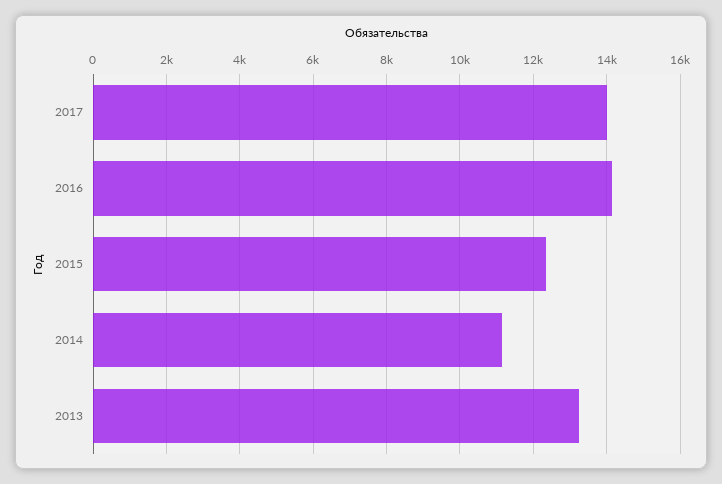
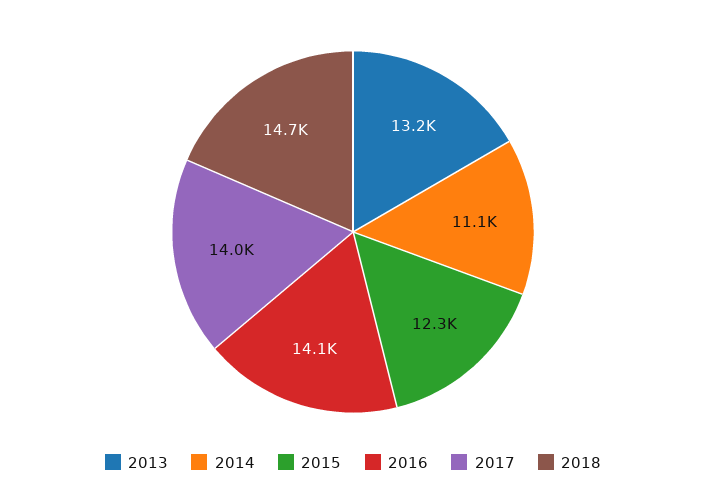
2018: none -> 14700

